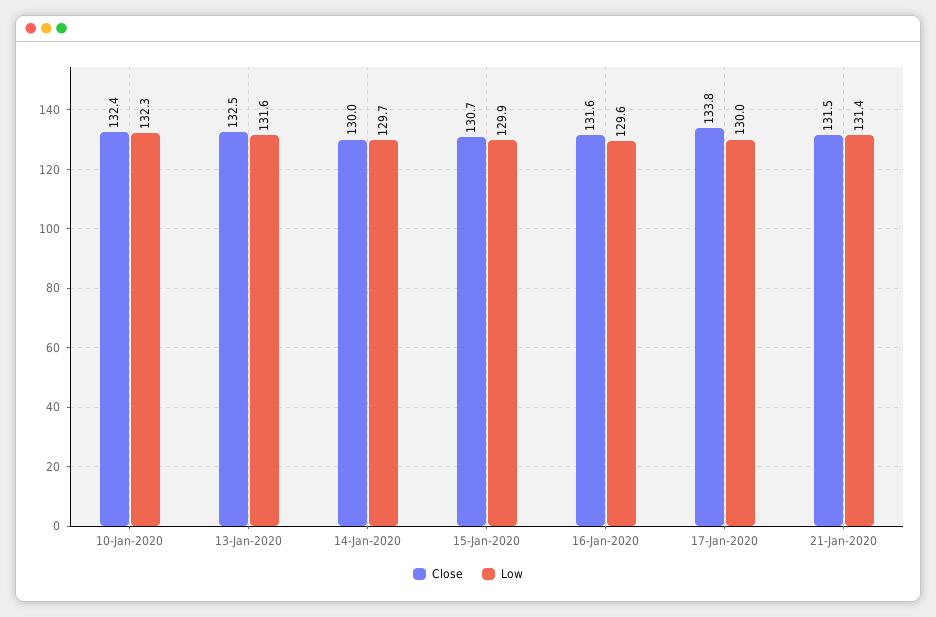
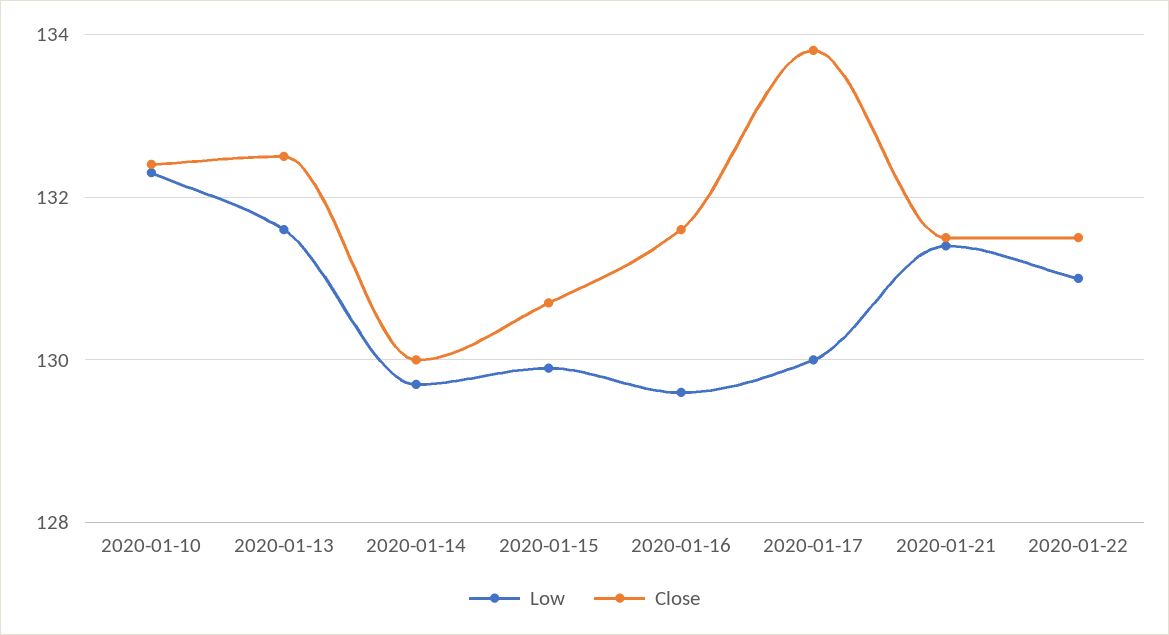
Low, 2020-01-22: none -> 131
Close, 2020-01-22: none -> 131.5

